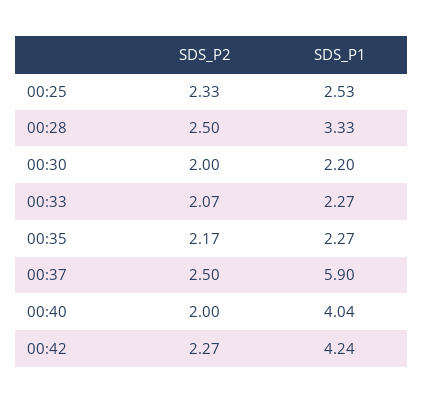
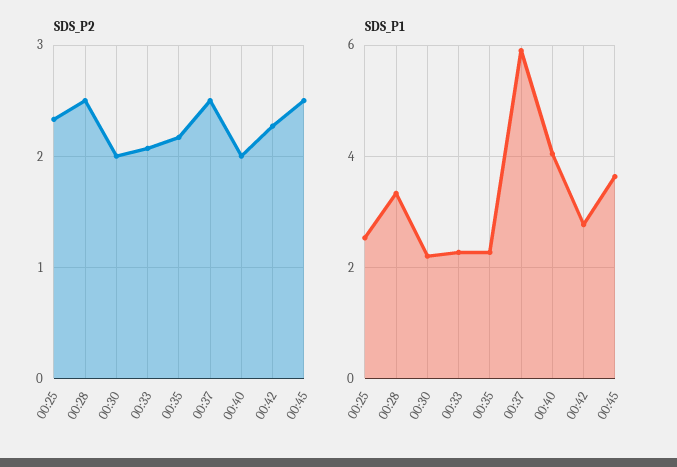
SDS_P1, 00:42: 4.24 -> 2.8
SDS_P2, 00:45: none -> 2.5
SDS_P1, 00:45: none -> 3.6

